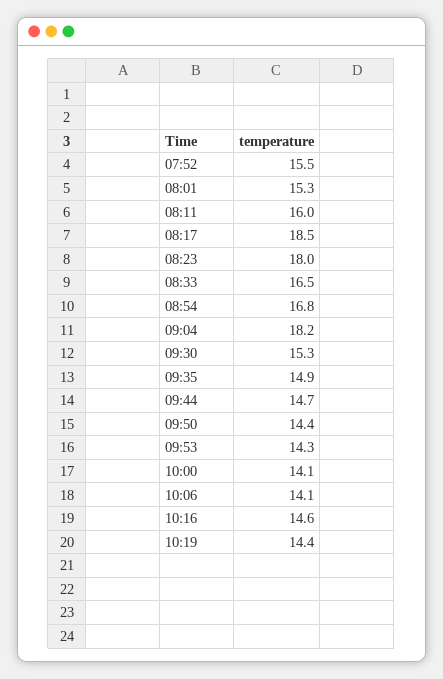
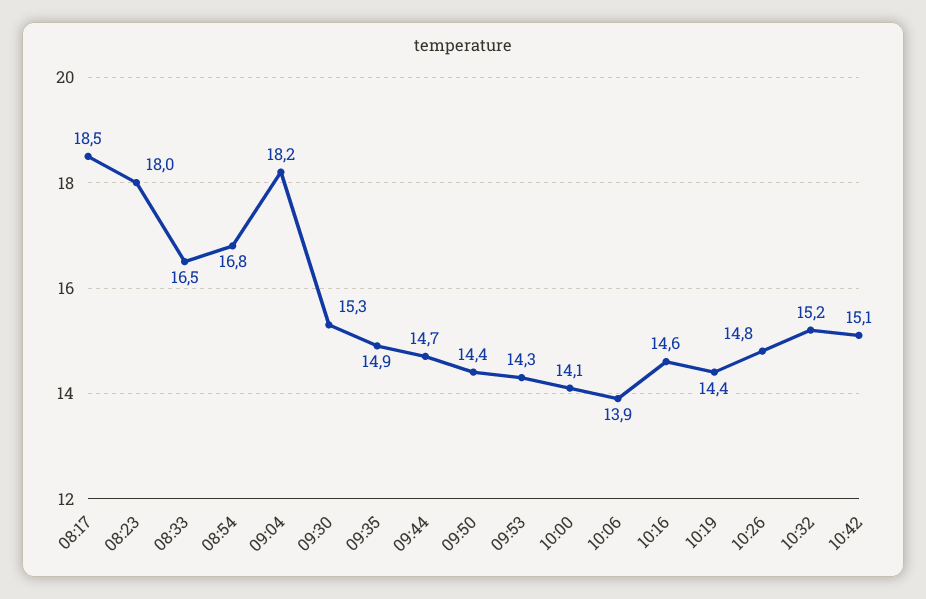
07:52: 15.5 -> none
08:01: 15.3 -> none
08:11: 16 -> none
10:06: 14.1 -> 13.9
10:26: none -> 14.8
10:32: none -> 15.2
10:42: none -> 15.1

